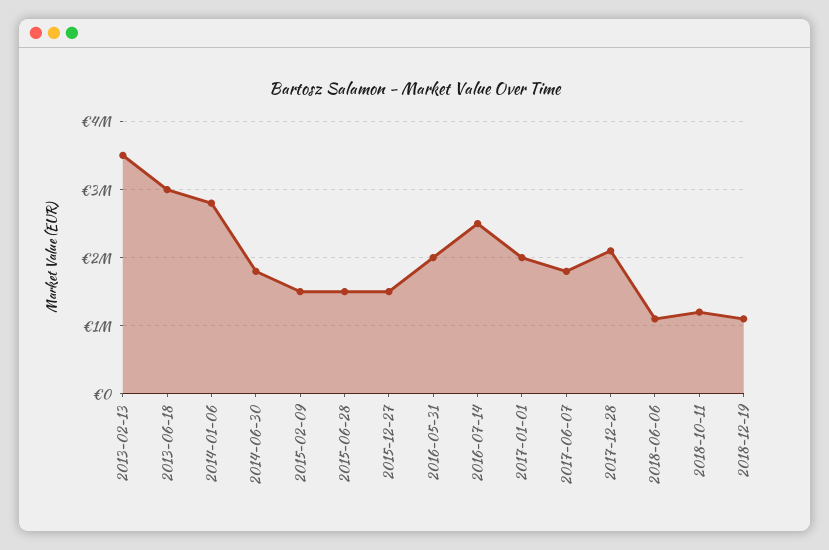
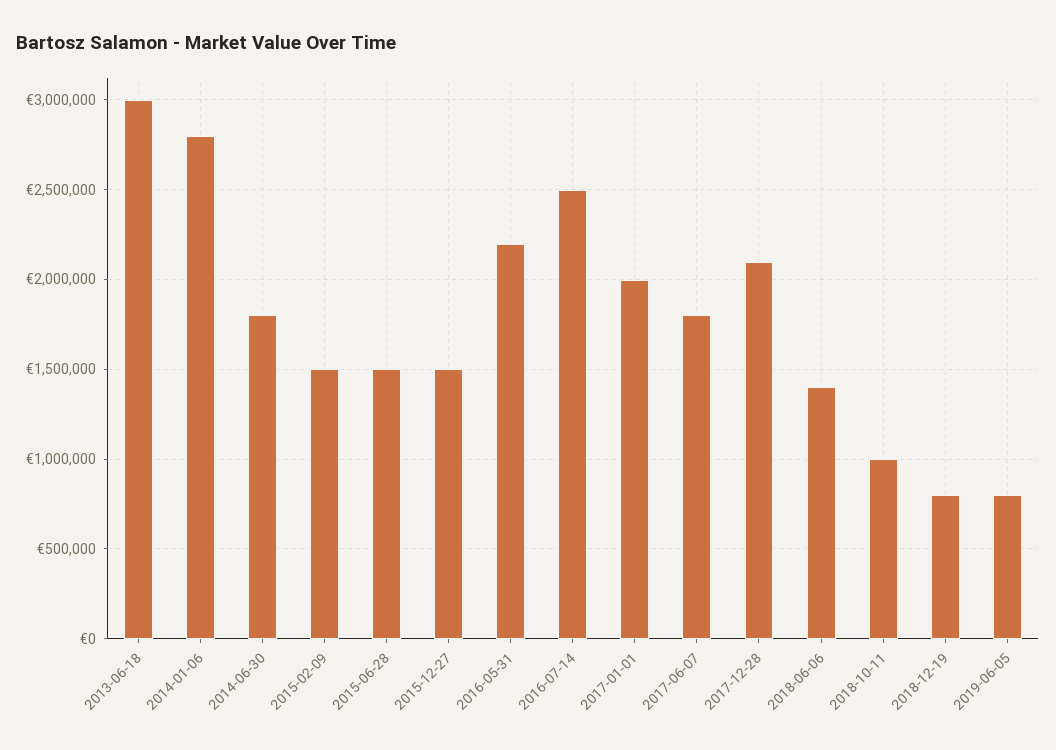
2013-02-13: 3500000 -> none
2016-05-31: 2000000 -> 2200000
2018-06-06: 1100000 -> 1400000
2018-10-11: 1200000 -> 1000000
2018-12-19: 1100000 -> 800000
2019-06-05: none -> 800000

